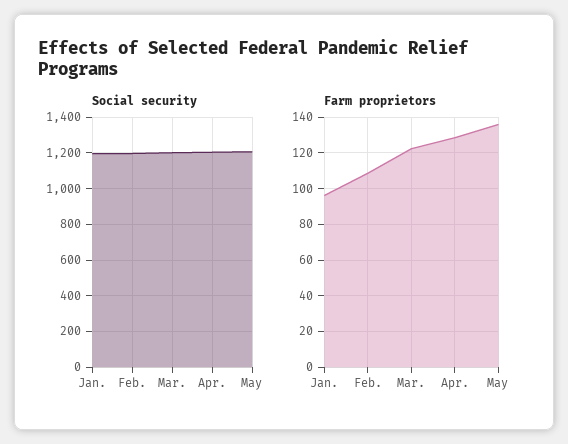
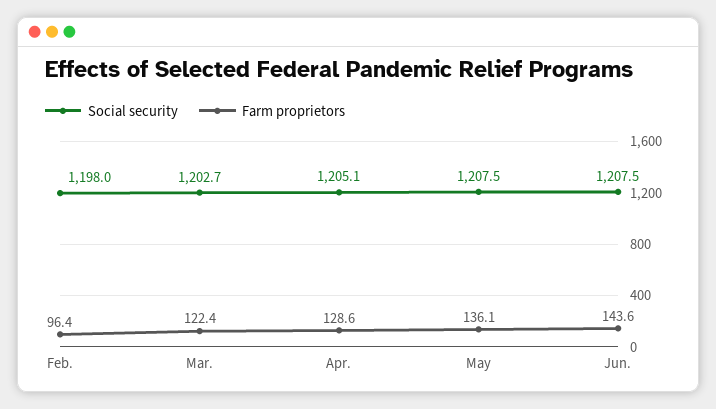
Social security, Jan.: 1200 -> none
Farm proprietors, Jan.: 95 -> none
Farm proprietors, Feb.: 110 -> 96.4
Social security, Jun.: none -> 1207.5
Farm proprietors, Jun.: none -> 143.6

